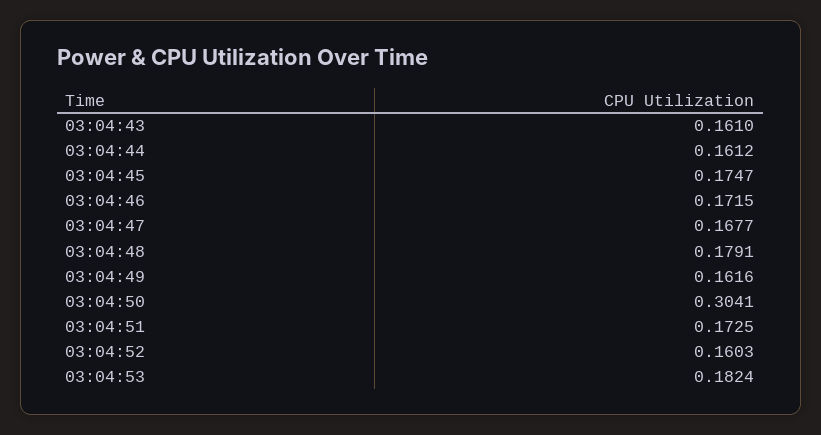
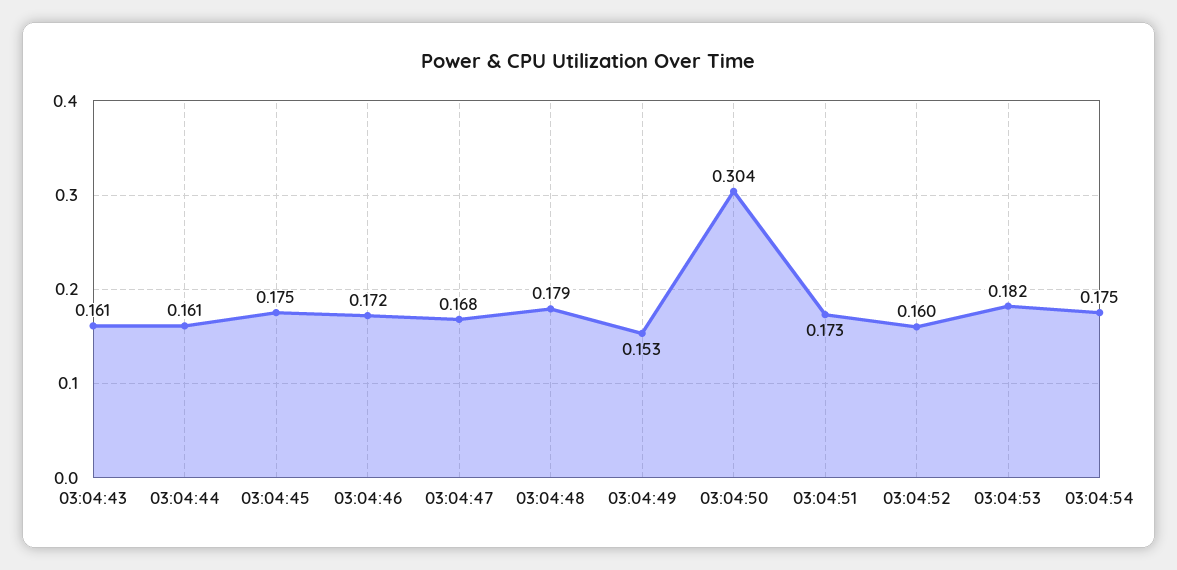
03:04:49: 0.1616 -> 0.153
03:04:54: none -> 0.175

